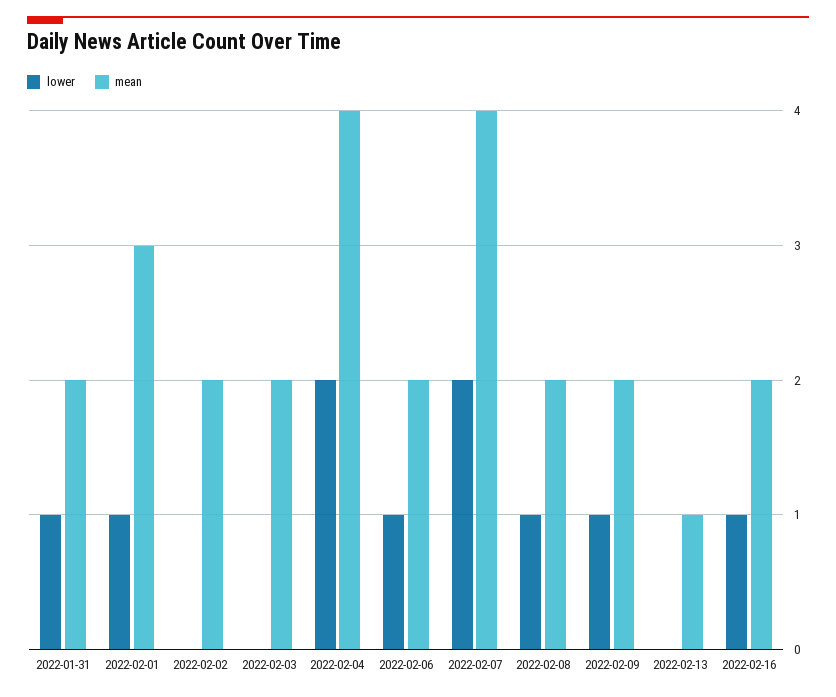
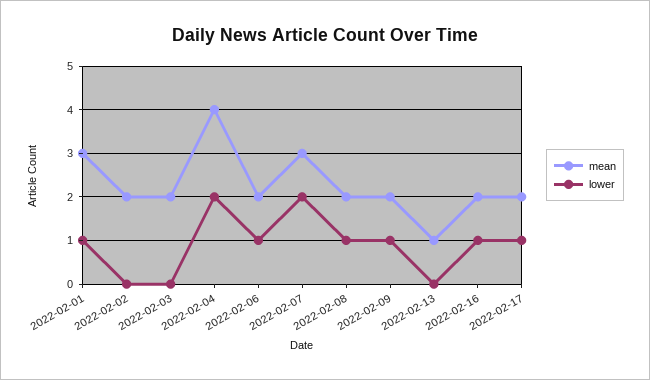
lower, 2022-01-31: 1 -> none
mean, 2022-01-31: 2 -> none
mean, 2022-02-07: 4 -> 3
mean, 2022-02-17: none -> 2
lower, 2022-02-17: none -> 1

